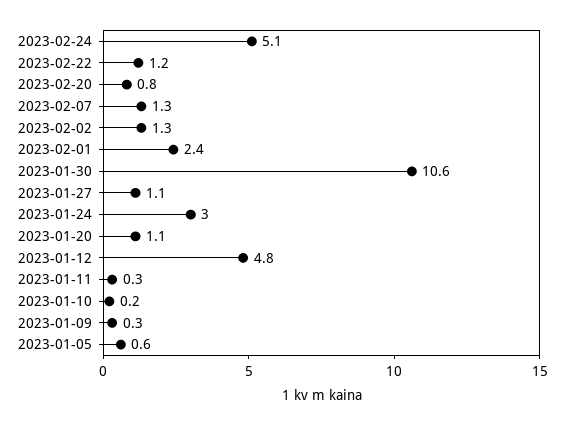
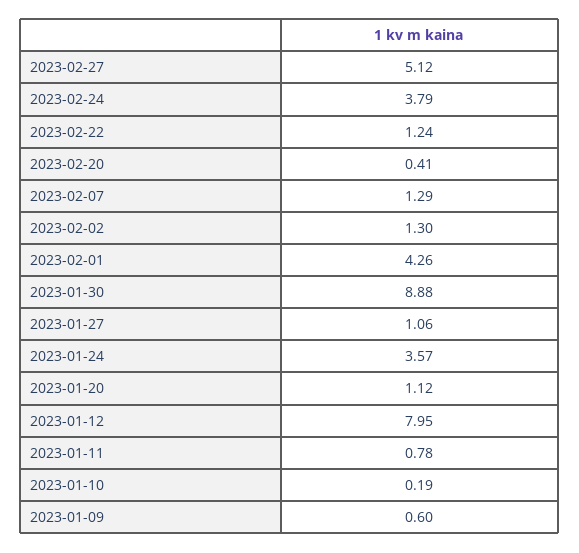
2023-02-24: 5.1 -> 3.79
2023-02-20: 0.8 -> 0.41
2023-02-01: 2.4 -> 4.26
2023-01-30: 10.6 -> 8.88
2023-01-24: 3 -> 3.57
2023-01-12: 4.8 -> 7.95
2023-01-11: 0.3 -> 0.78
2023-01-09: 0.3 -> 0.6
2023-01-05: 0.6 -> none
2023-02-27: none -> 5.12

